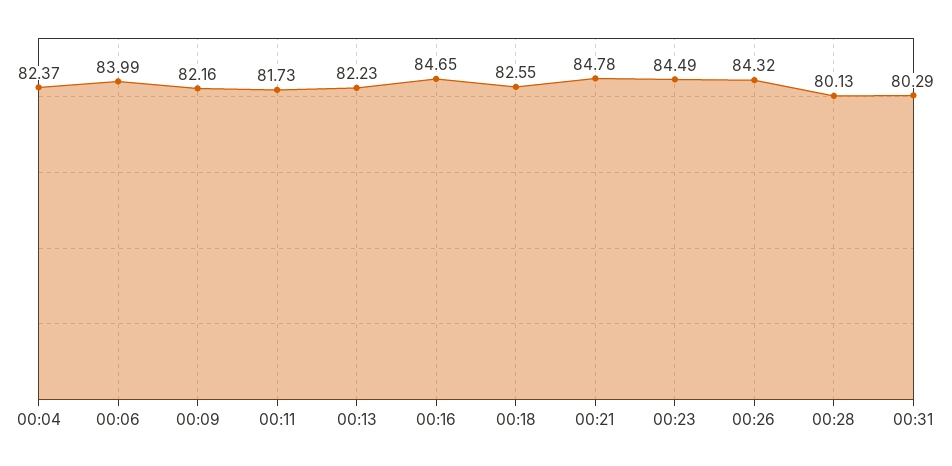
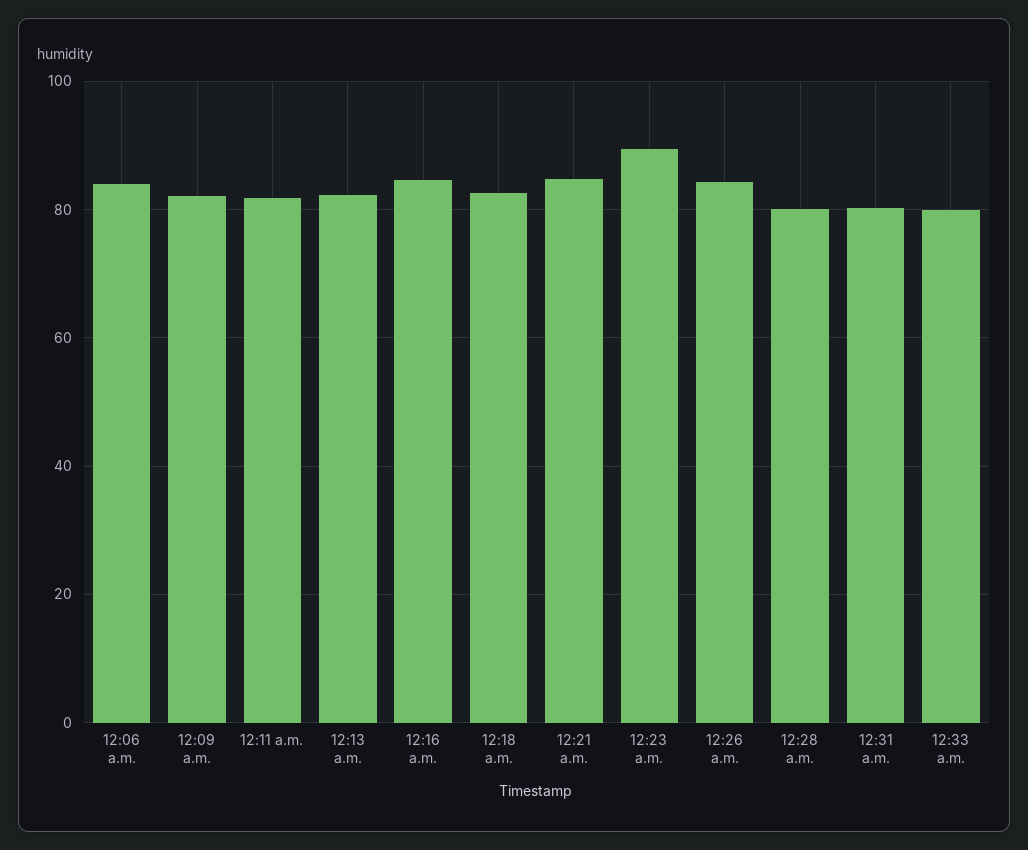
00:04: 82.37 -> none
00:23: 84.49 -> 90
12:33 a.m.: none -> 80

